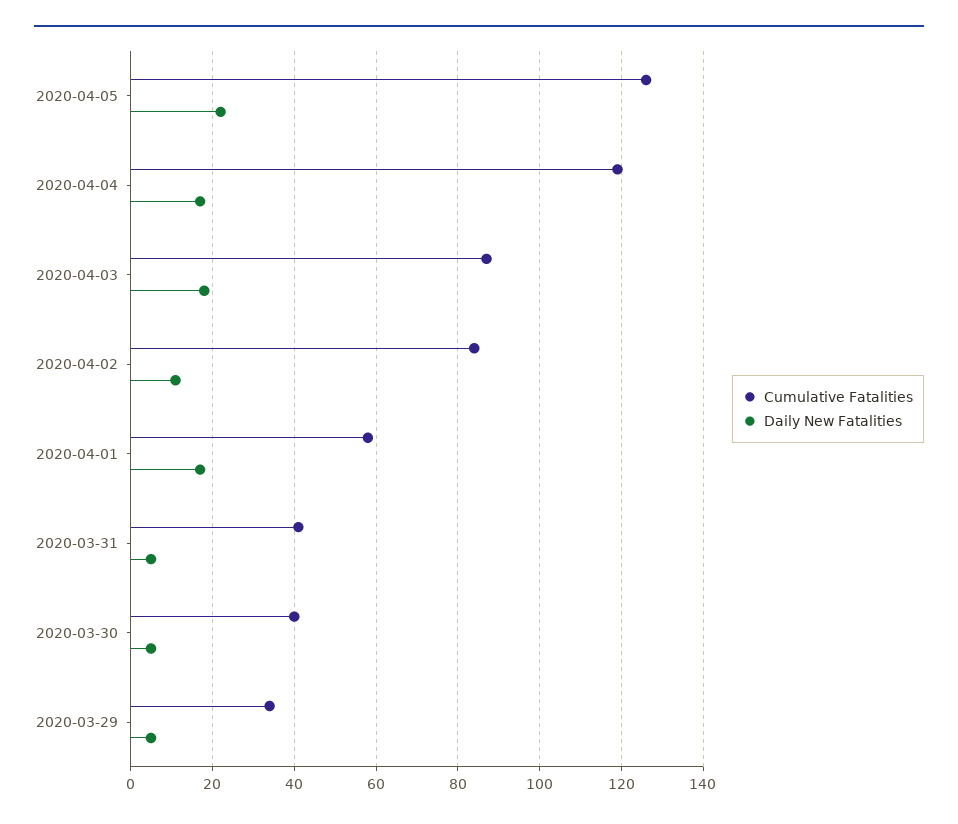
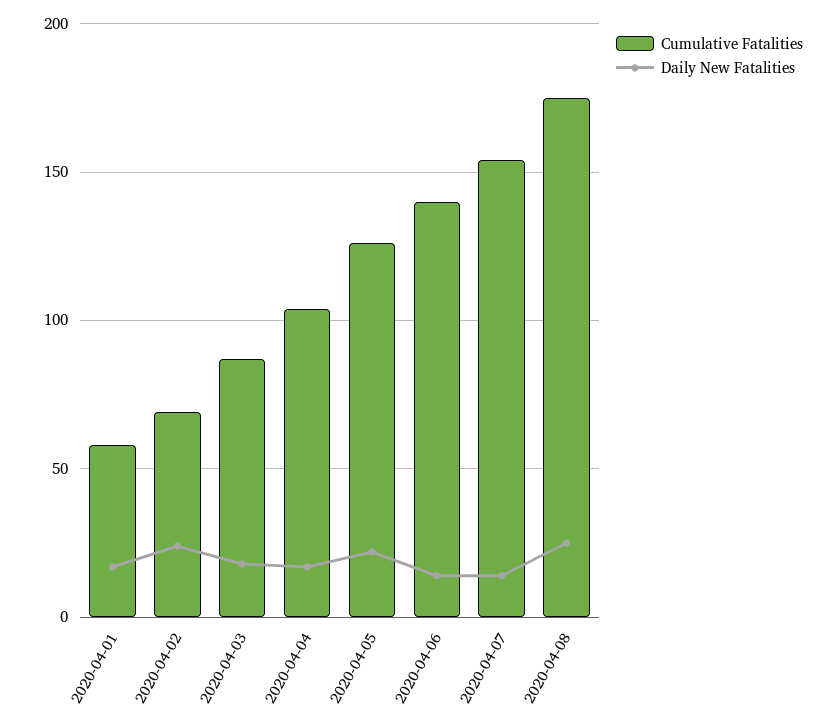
Cumulative Fatalities, 2020-04-04: 120 -> 105
Cumulative Fatalities, 2020-04-02: 85 -> 70
Daily New Fatalities, 2020-04-02: 10 -> 25
Cumulative Fatalities, 2020-03-31: 40 -> none
Daily New Fatalities, 2020-03-31: 5 -> none
Cumulative Fatalities, 2020-03-30: 40 -> none
Daily New Fatalities, 2020-03-30: 5 -> none
Cumulative Fatalities, 2020-03-29: 35 -> none
Daily New Fatalities, 2020-03-29: 5 -> none
Cumulative Fatalities, 2020-04-06: none -> 140
Daily New Fatalities, 2020-04-06: none -> 15
Cumulative Fatalities, 2020-04-07: none -> 155
Daily New Fatalities, 2020-04-07: none -> 15
Cumulative Fatalities, 2020-04-08: none -> 175
Daily New Fatalities, 2020-04-08: none -> 25

